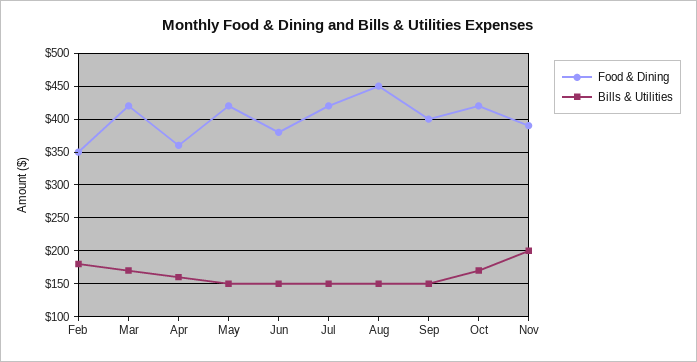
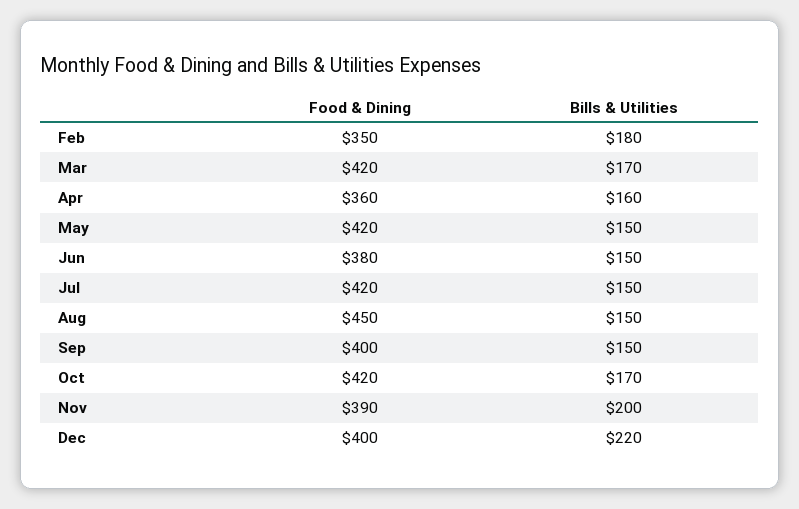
Food & Dining, Dec: none -> 400
Bills & Utilities, Dec: none -> 220

